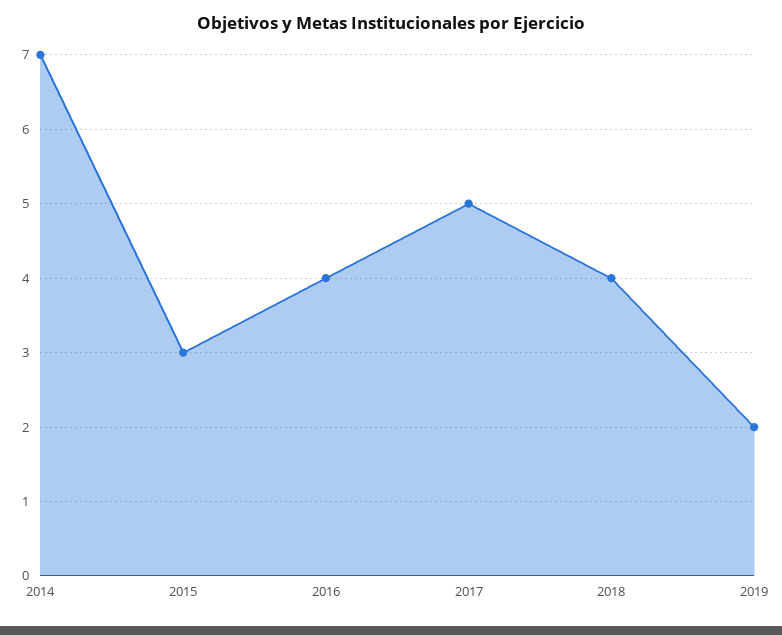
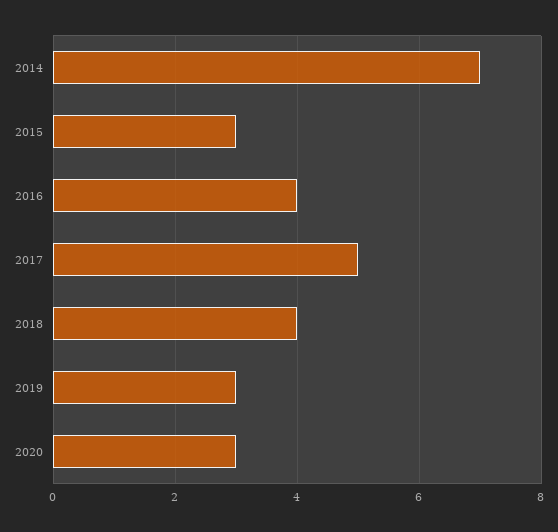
2019: 2 -> 3
2020: none -> 3

